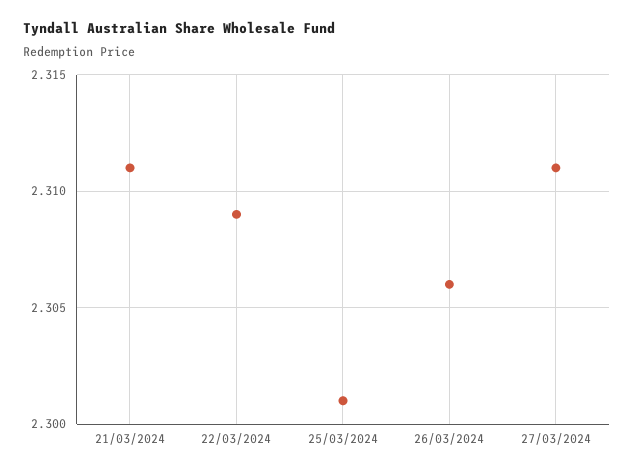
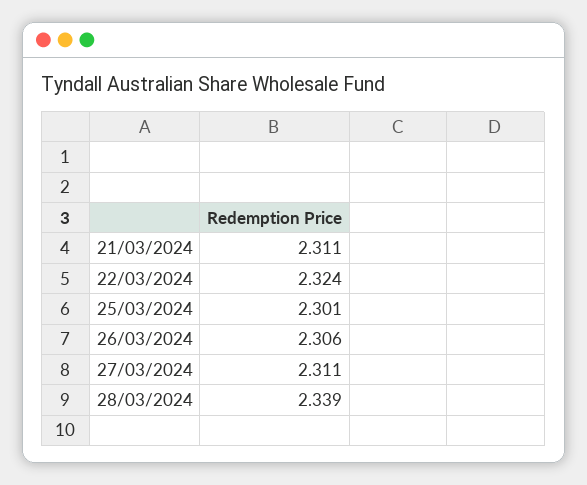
22/03/2024: 2.309 -> 2.324
28/03/2024: none -> 2.339

